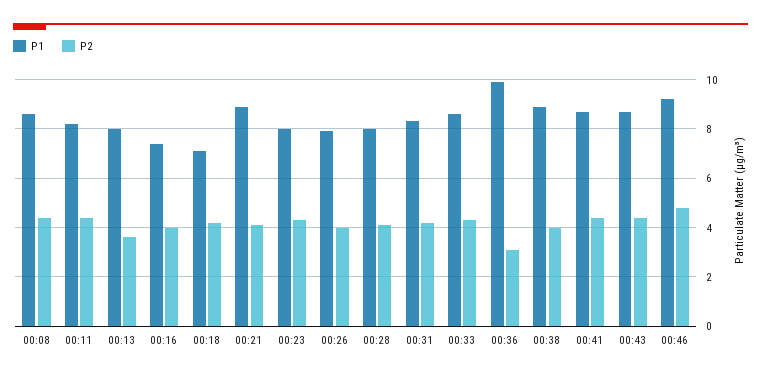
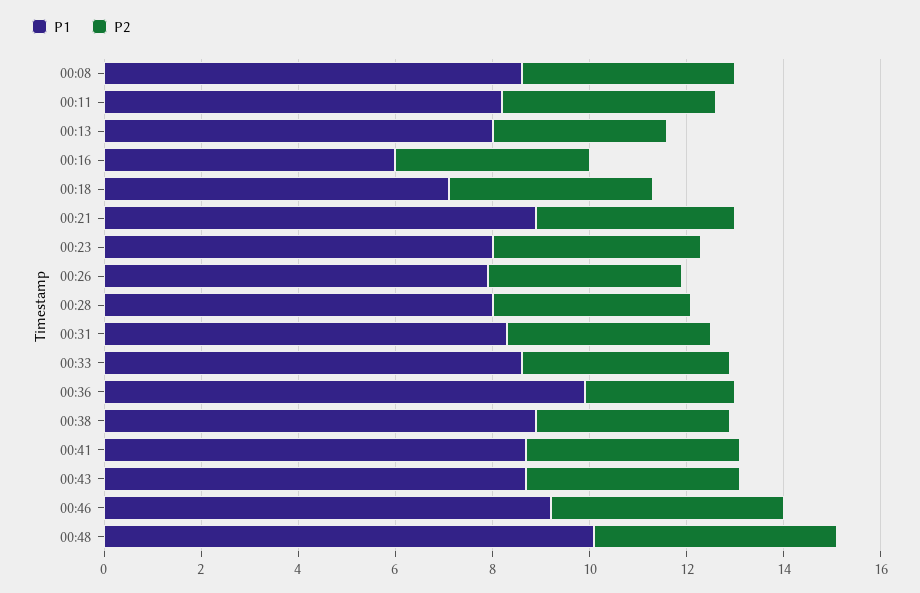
P1, 00:16: 7.5 -> 6
P1, 00:48: none -> 10
P2, 00:48: none -> 5

